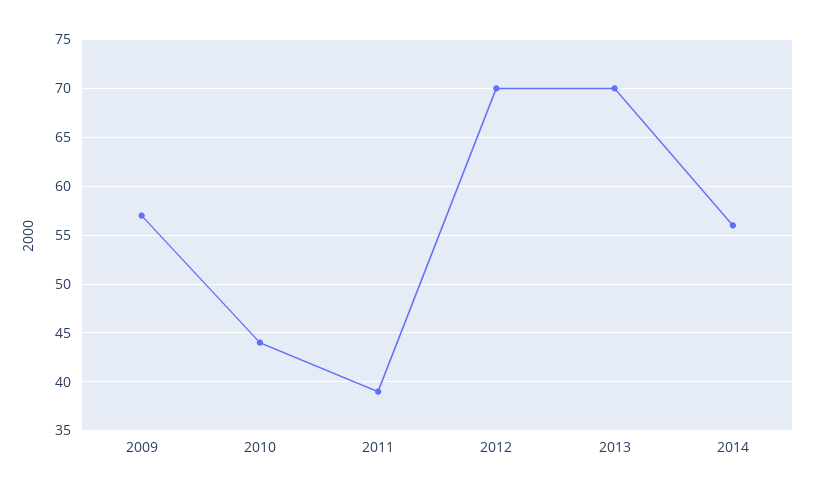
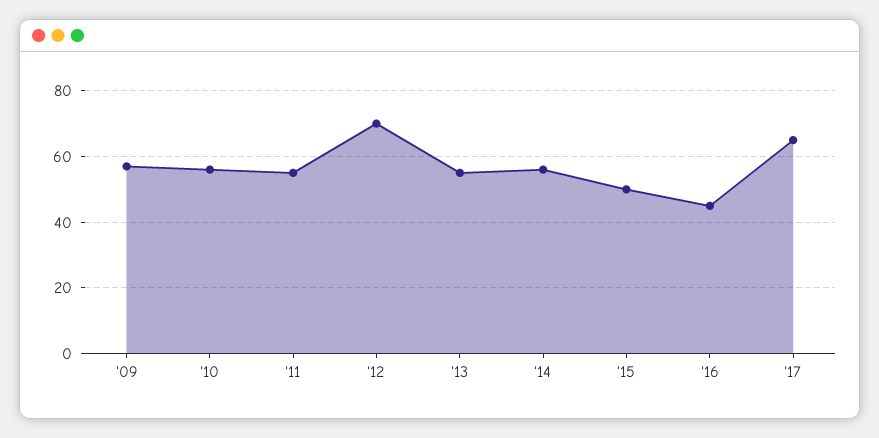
2010: 44 -> 55
2011: 39 -> 55
2013: 70 -> 55
'15: none -> 50
'16: none -> 45
'17: none -> 65

